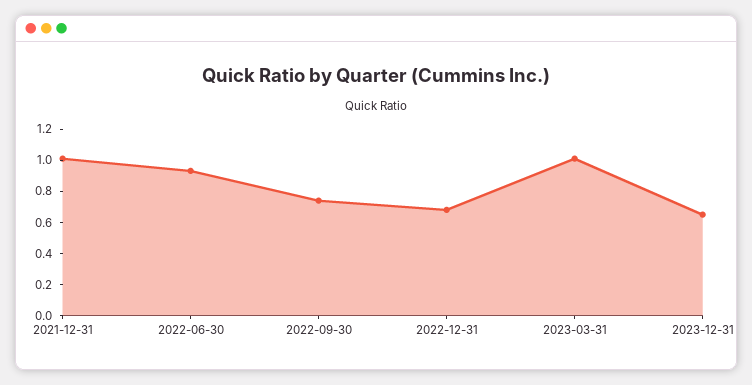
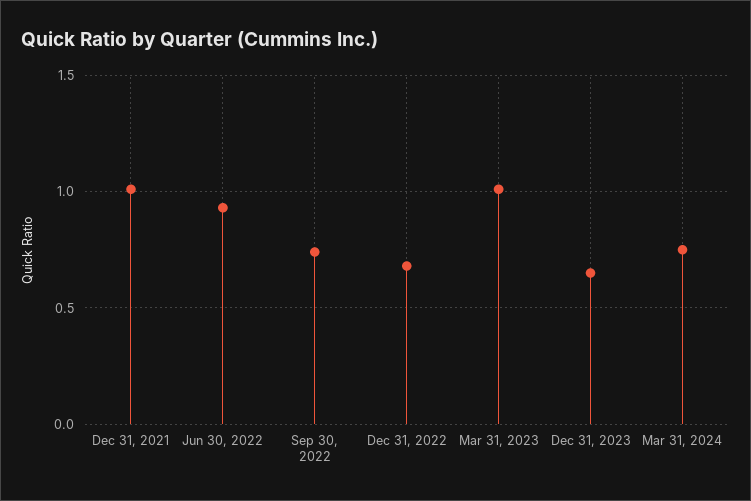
Mar 31, 2024: none -> 0.75

